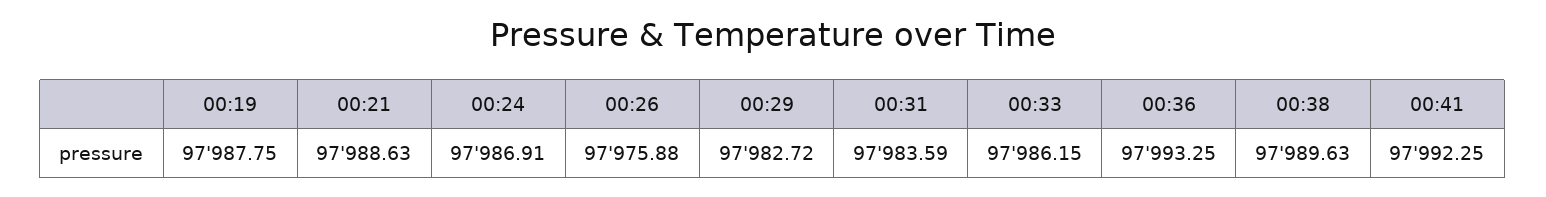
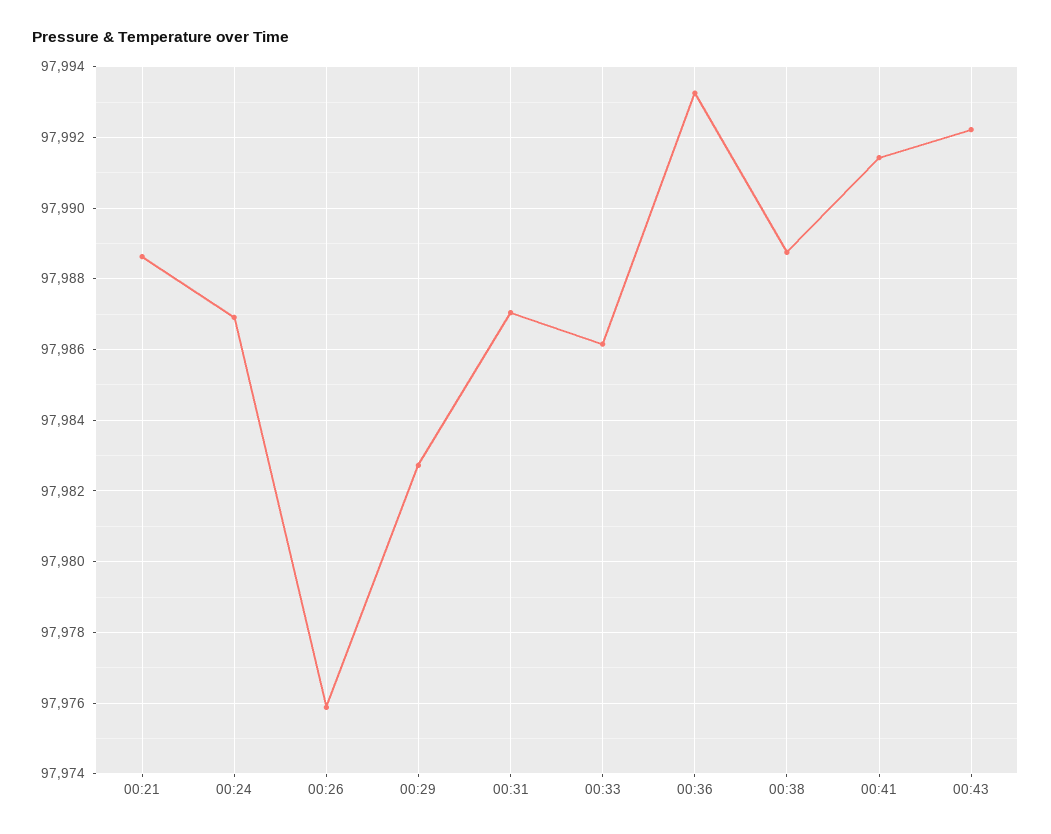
00:19: 97987.75 -> none
00:31: 97983.59 -> 97987
00:38: 97989.63 -> 97988.8
00:41: 97992.25 -> 97991.4
00:43: none -> 97992.2

